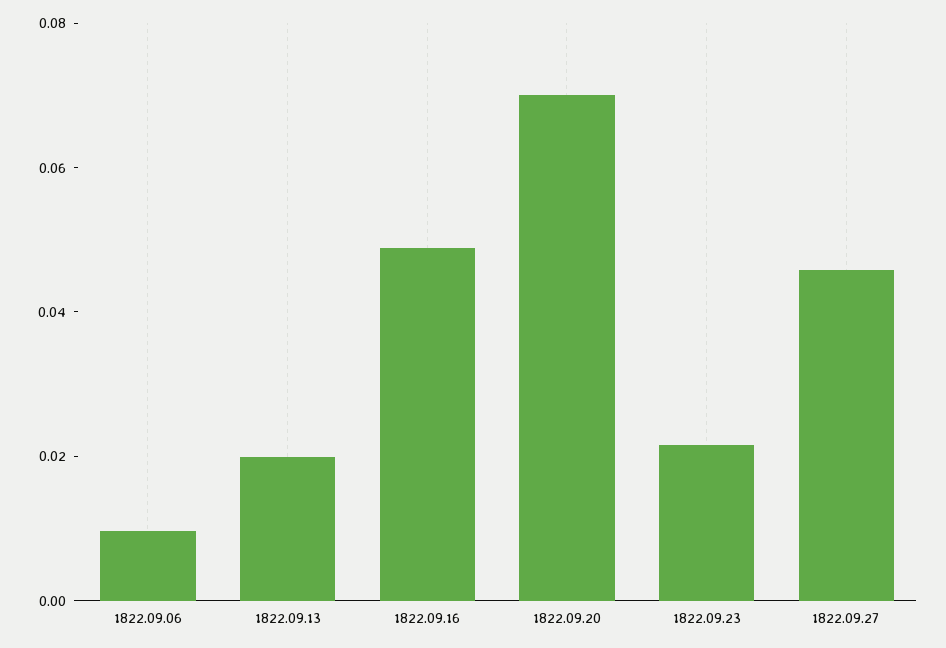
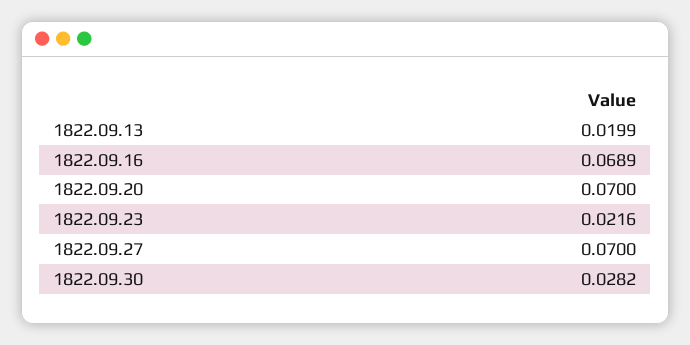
1822.09.06: 0.01 -> none
1822.09.16: 0.05 -> 0.0689
1822.09.27: 0.045 -> 0.07
1822.09.30: none -> 0.0282

